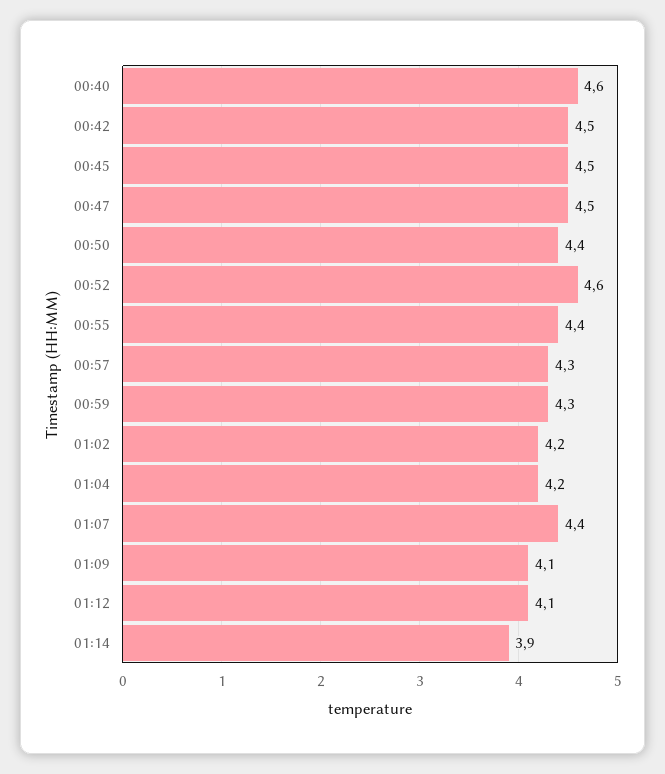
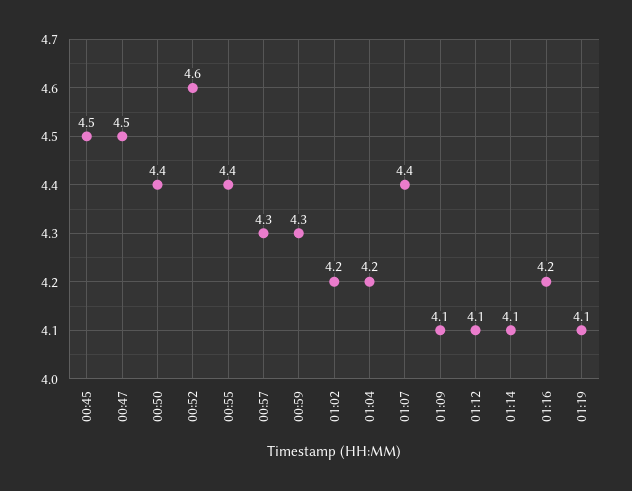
00:40: 4.6 -> none
00:42: 4.5 -> none
01:14: 3.9 -> 4.1
01:16: none -> 4.2
01:19: none -> 4.1

